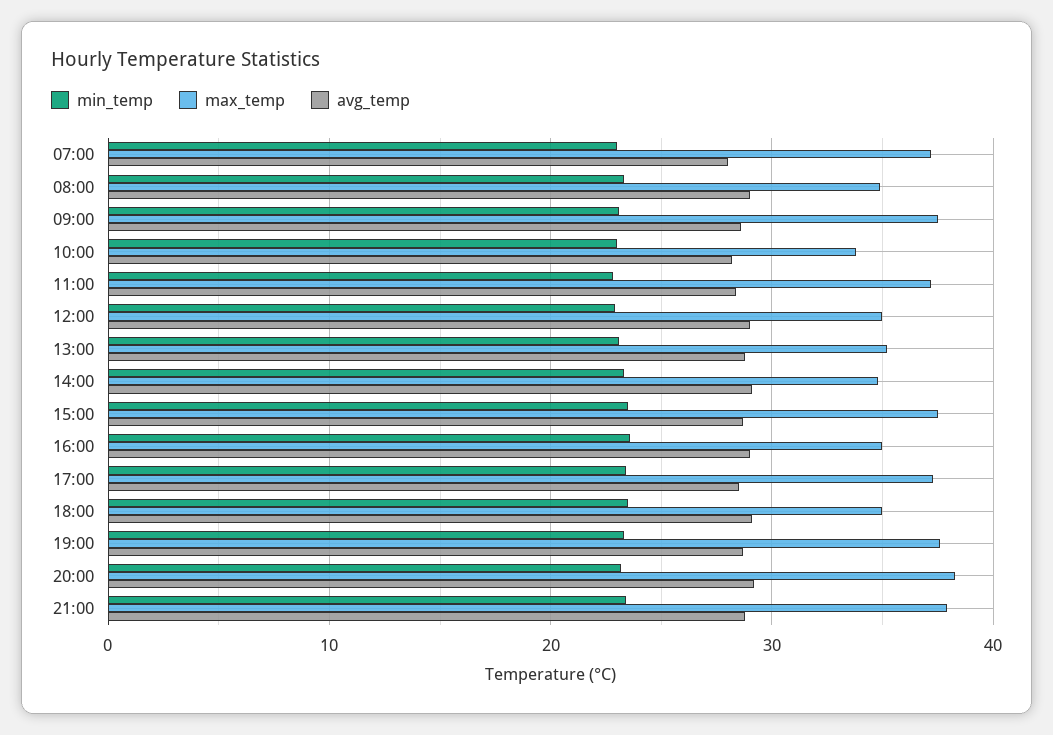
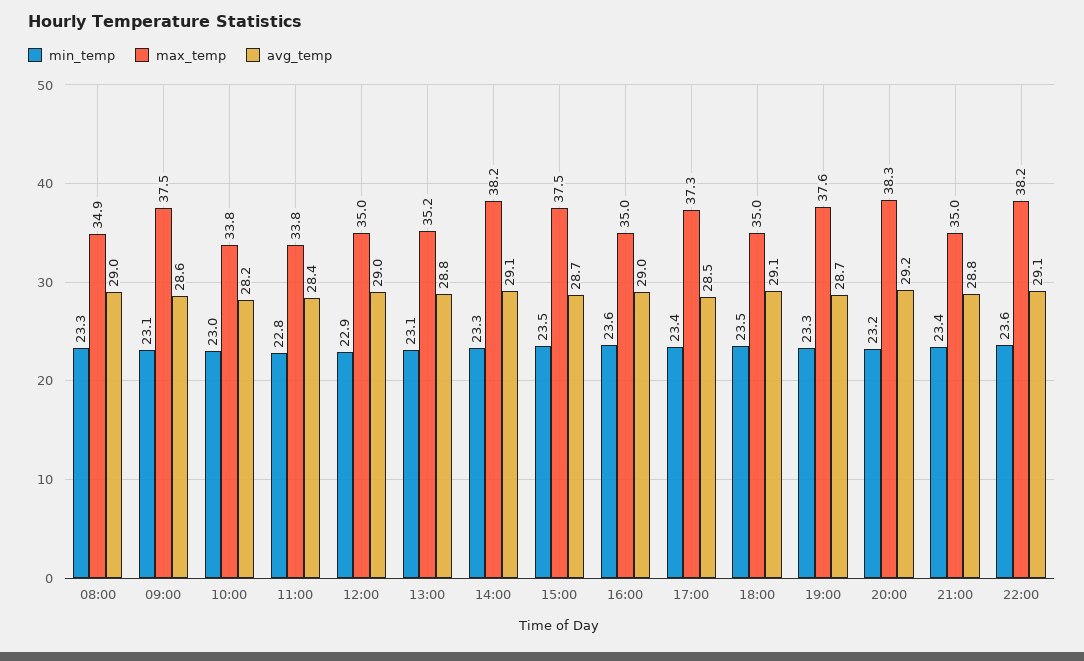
min_temp, 07:00: 23 -> none
max_temp, 07:00: 37 -> none
avg_temp, 07:00: 28 -> none
max_temp, 11:00: 37 -> 33.8
max_temp, 14:00: 35 -> 38.2
max_temp, 21:00: 38 -> 35
min_temp, 22:00: none -> 23.6
max_temp, 22:00: none -> 38.2
avg_temp, 22:00: none -> 29.1

